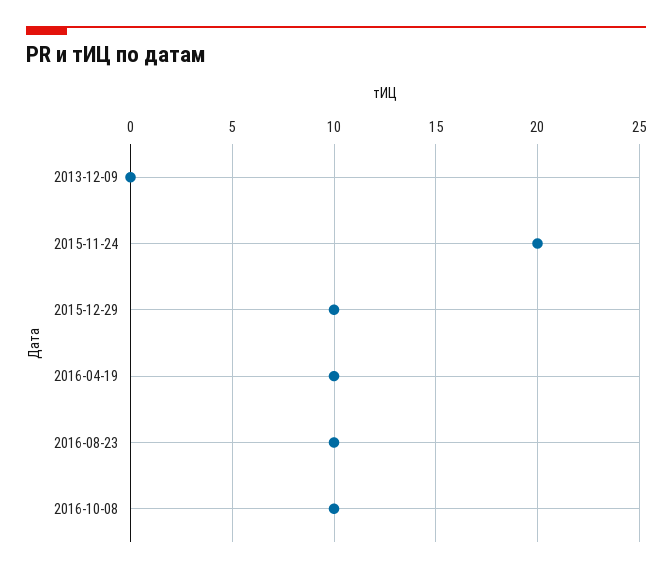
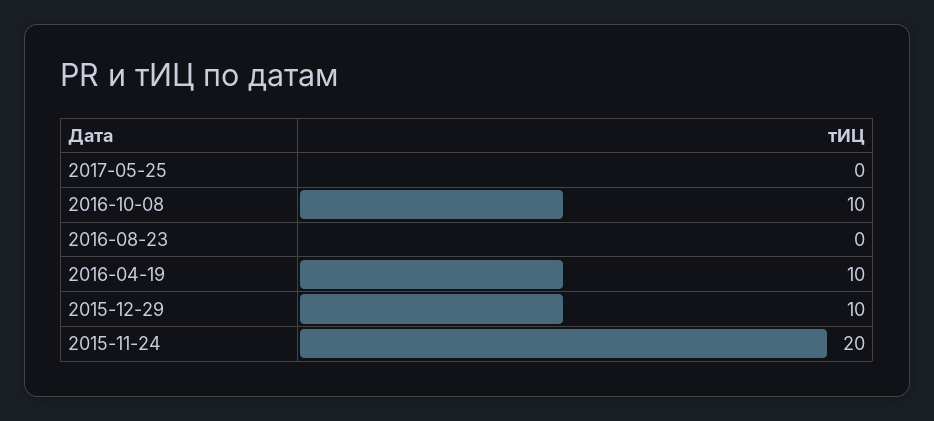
2013-12-09: 0 -> none
2016-08-23: 10 -> 0
2017-05-25: none -> 0

